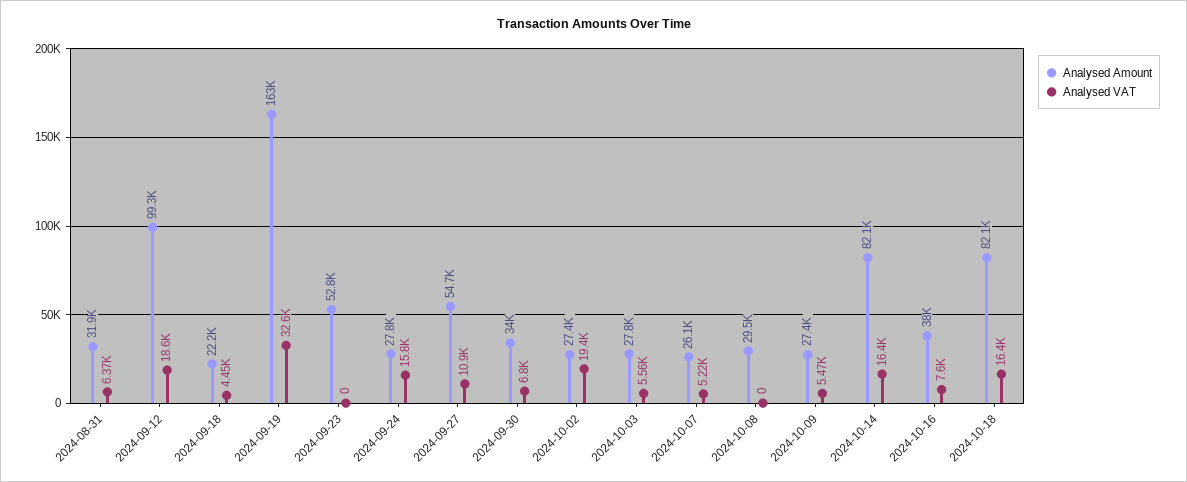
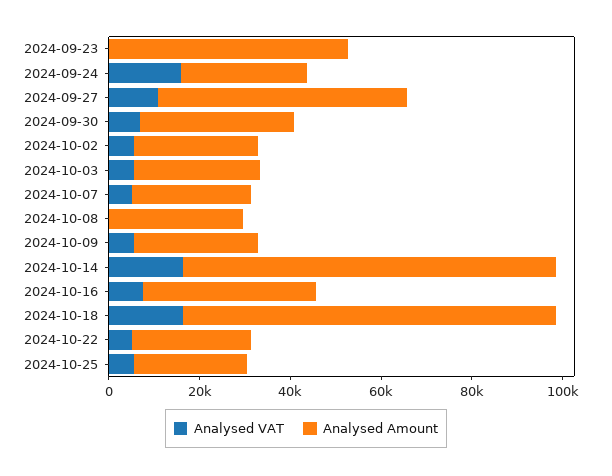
Analysed Amount, 2024-08-31: 31900 -> none
Analysed VAT, 2024-08-31: 6370 -> none
Analysed Amount, 2024-09-12: 99300 -> none
Analysed VAT, 2024-09-12: 18600 -> none
Analysed Amount, 2024-09-18: 22200 -> none
Analysed VAT, 2024-09-18: 4450 -> none
Analysed Amount, 2024-09-19: 163000 -> none
Analysed VAT, 2024-09-19: 32600 -> none
Analysed VAT, 2024-10-02: 19400 -> 5000
Analysed VAT, 2024-10-22: none -> 5000
Analysed Amount, 2024-10-22: none -> 25000
Analysed VAT, 2024-10-25: none -> 5000
Analysed Amount, 2024-10-25: none -> 25000

